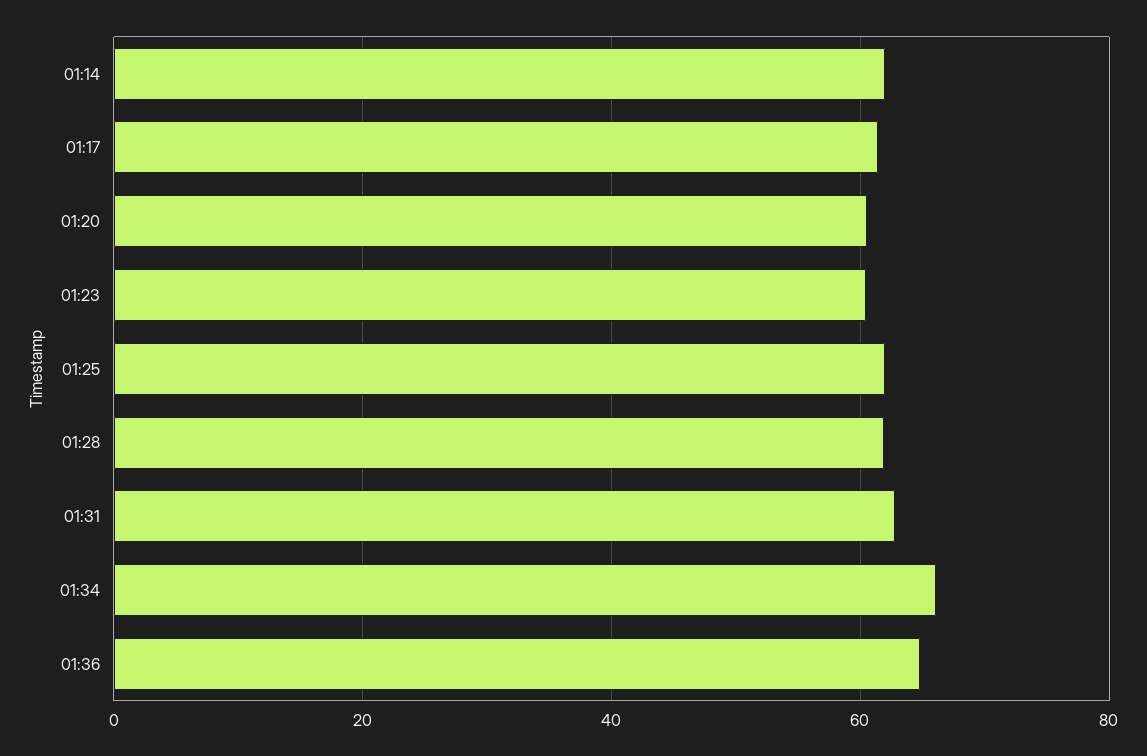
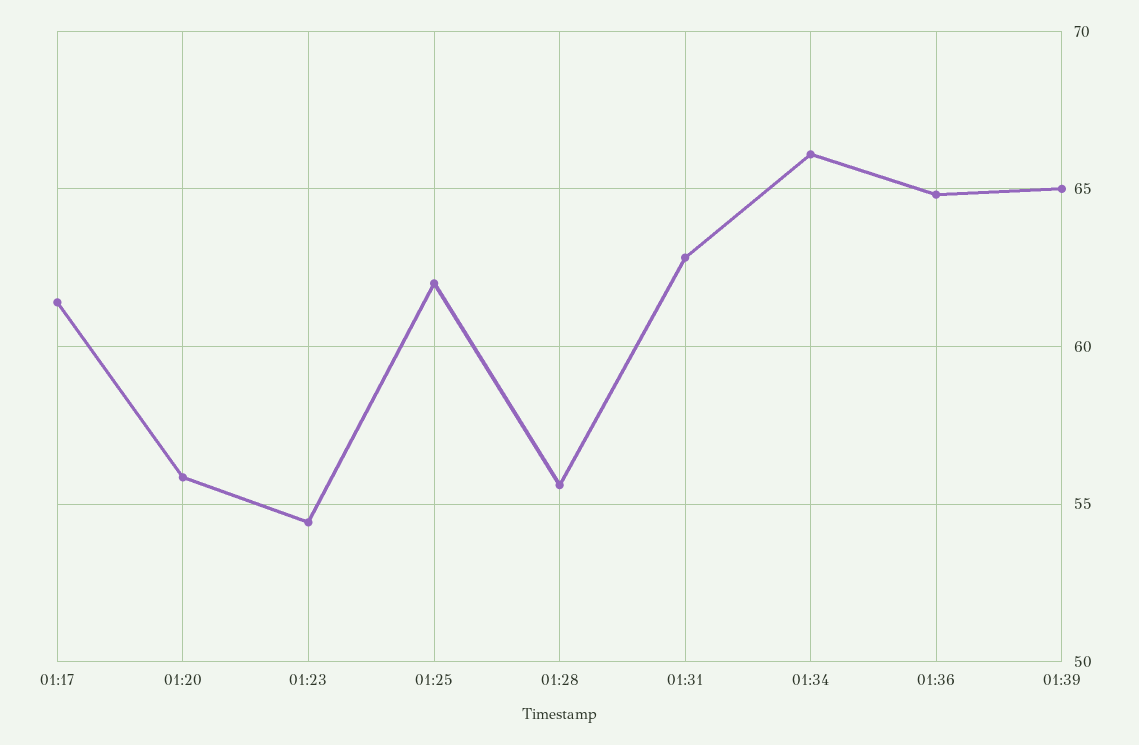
01:14: 62 -> none
01:20: 60 -> 56
01:23: 60 -> 54.5
01:28: 62 -> 55.5
01:39: none -> 65

